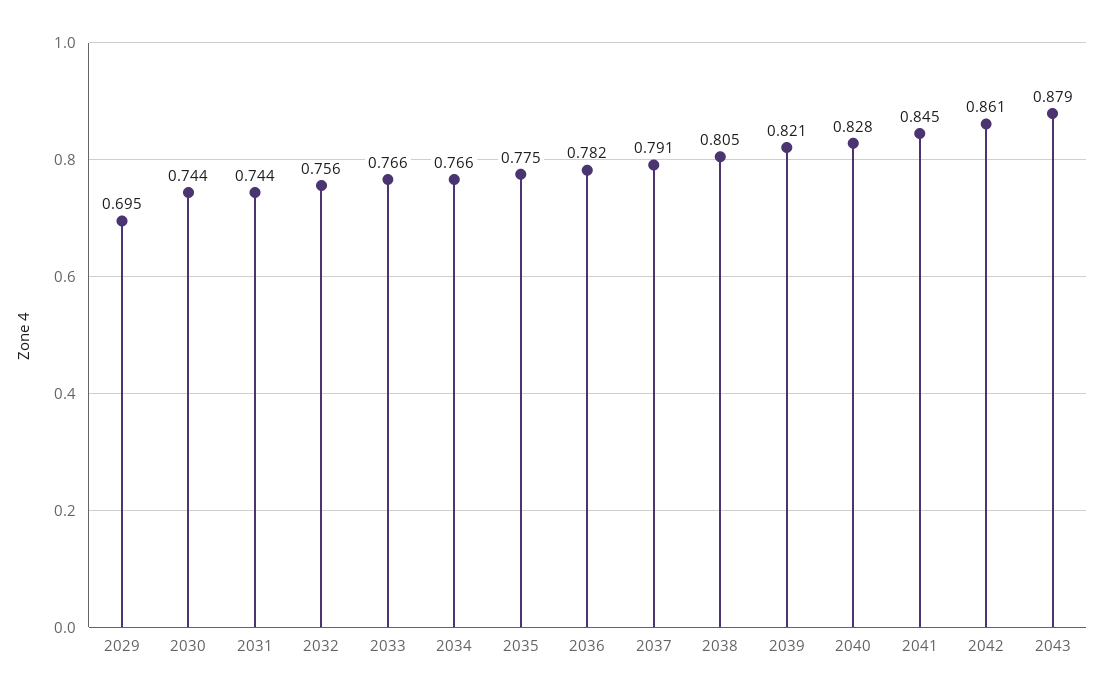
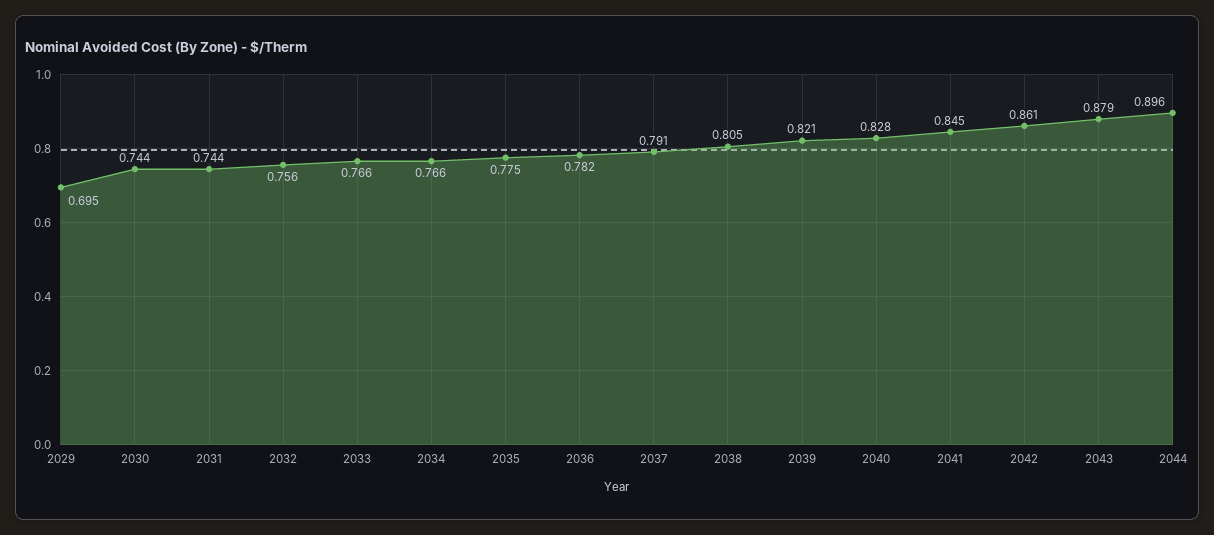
2044: none -> 0.896

